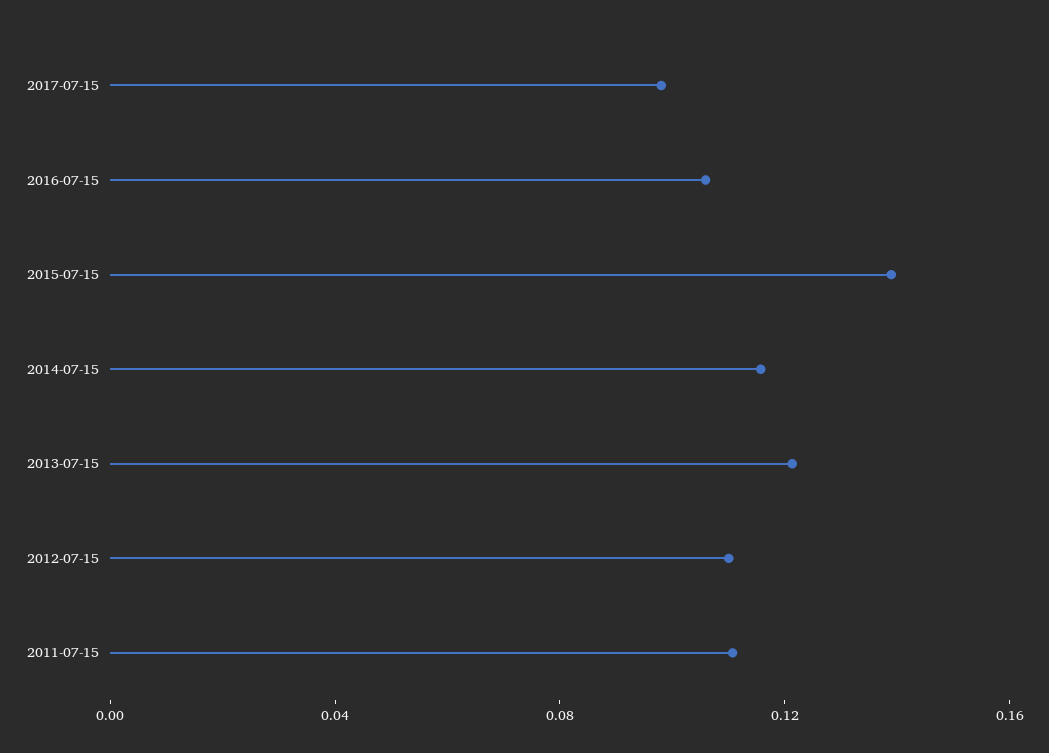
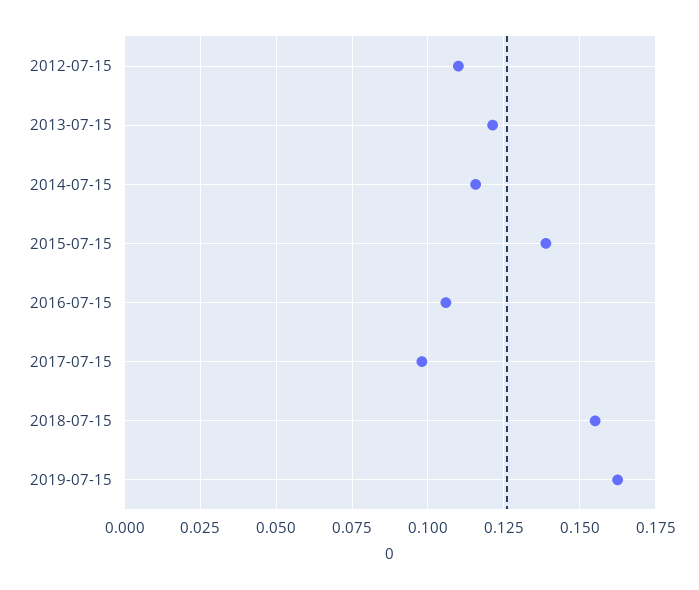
2011-07-15: 0.11 -> none
2018-07-15: none -> 0.155
2019-07-15: none -> 0.1625

